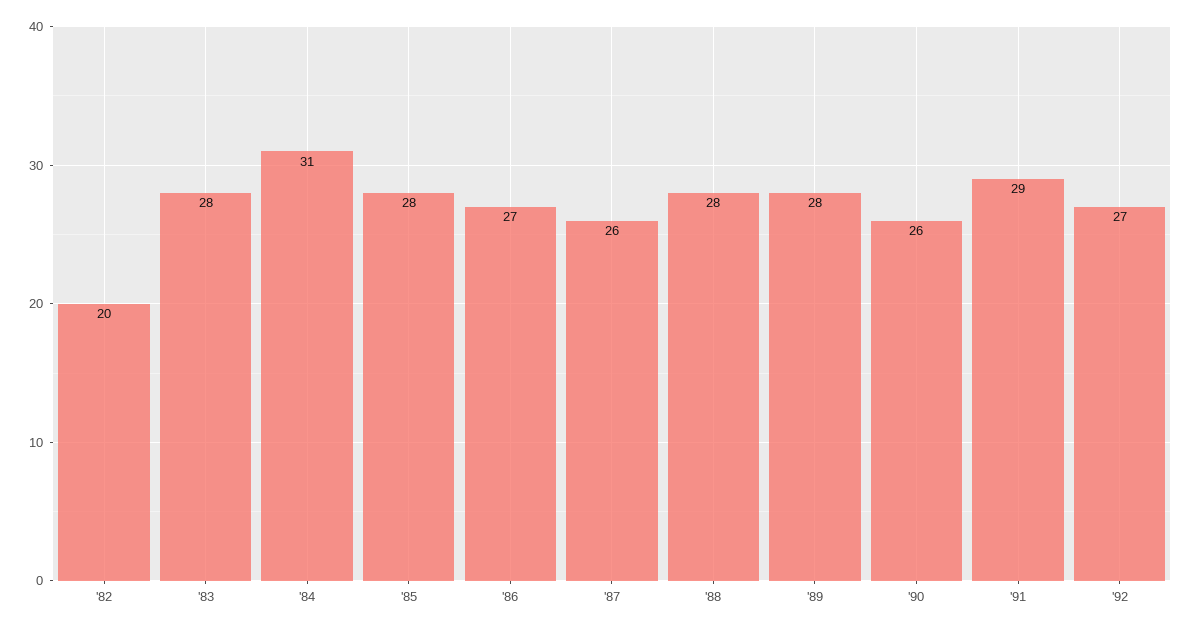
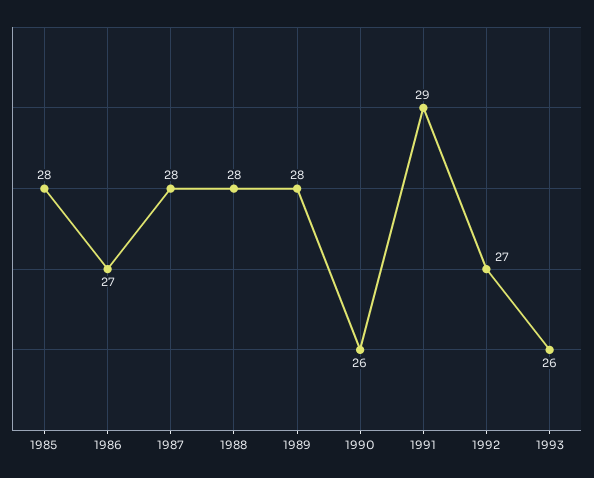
'82: 20 -> none
'83: 28 -> none
'84: 31 -> none
'87: 26 -> 28
1993: none -> 26

